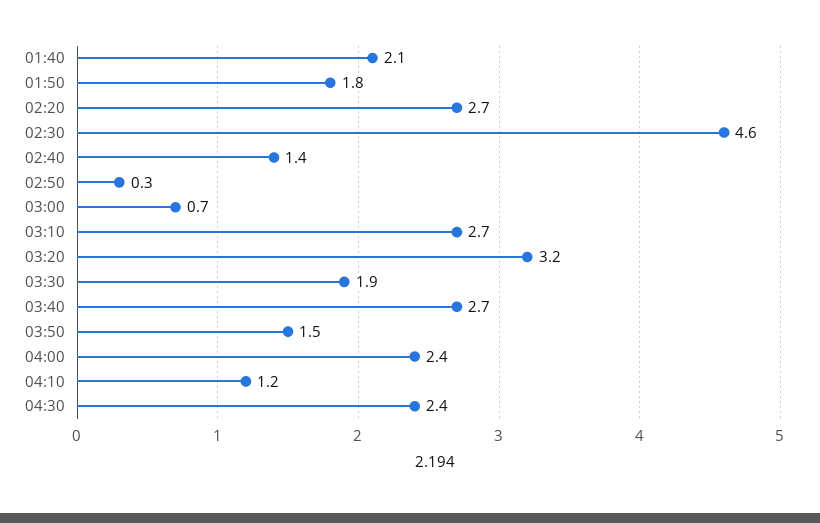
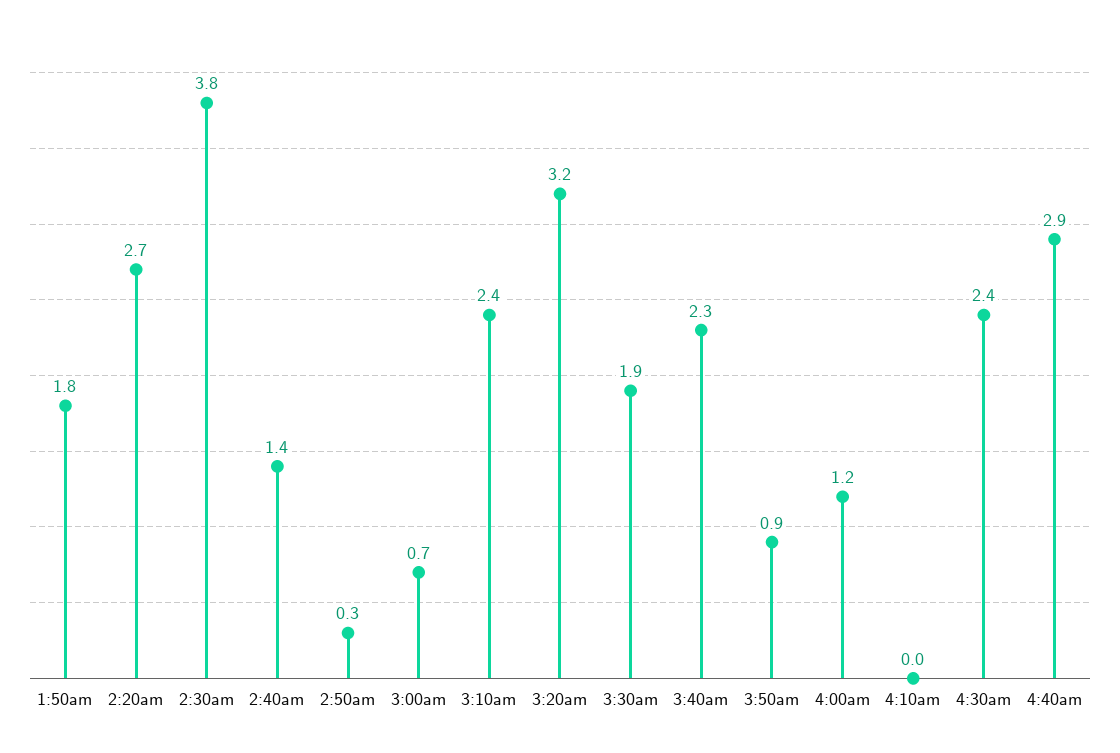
01:40: 2.1 -> none
02:30: 4.6 -> 3.8
03:10: 2.7 -> 2.4
03:40: 2.7 -> 2.3
03:50: 1.5 -> 0.9
04:00: 2.4 -> 1.2
04:10: 1.2 -> 0
4:40am: none -> 2.9

